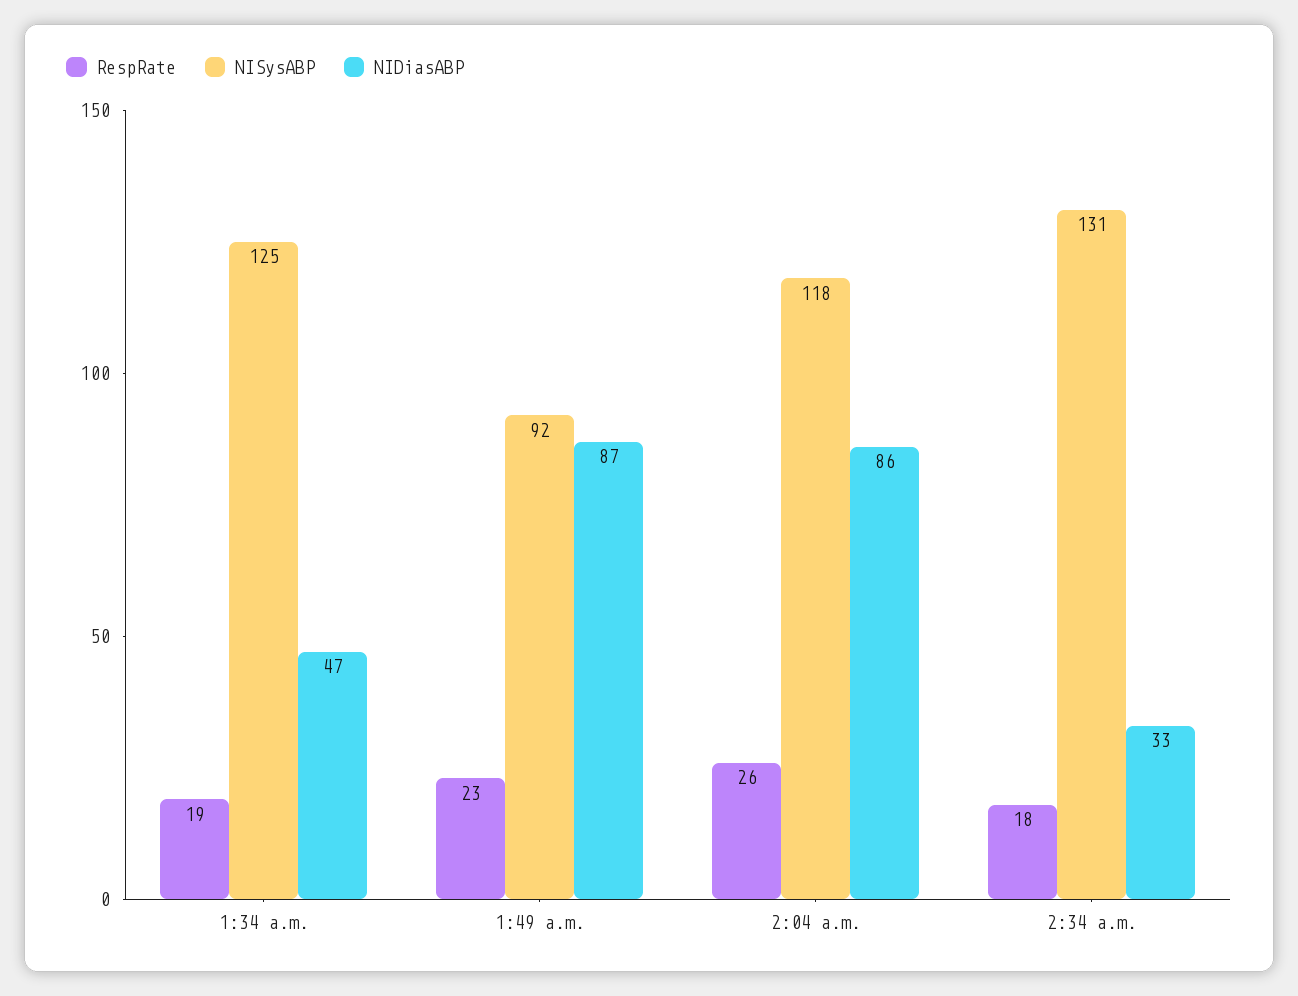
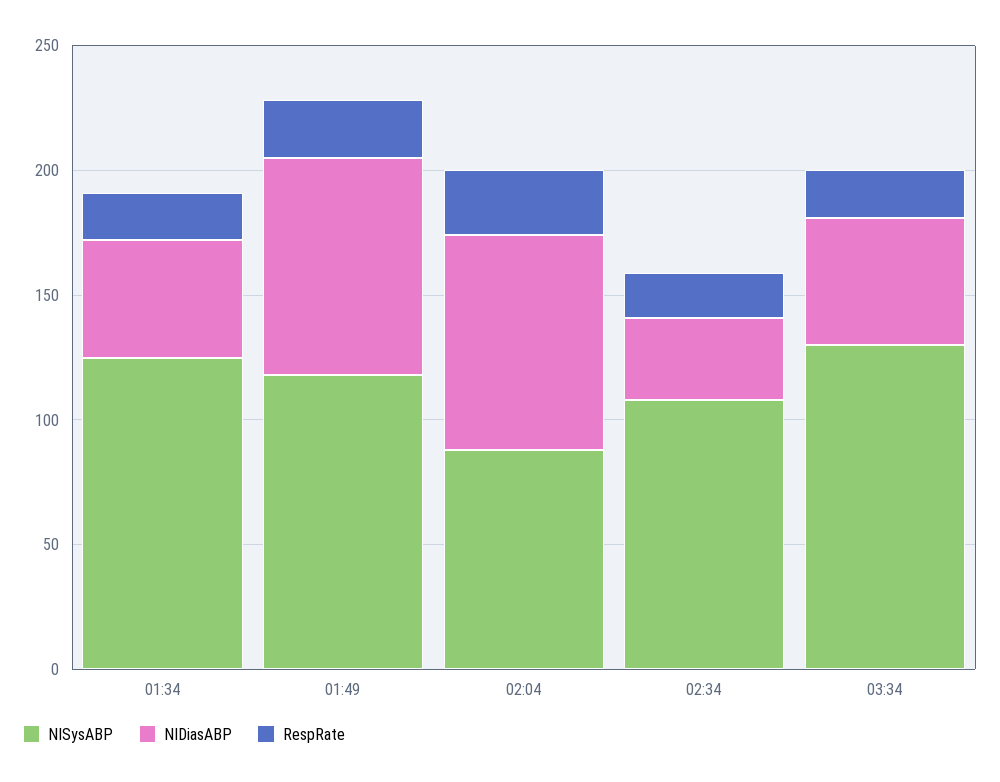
NISysABP, 1:49 a.m.: 92 -> 120
NISysABP, 2:04 a.m.: 118 -> 90
NISysABP, 2:34 a.m.: 131 -> 110
NISysABP, 03:34: none -> 130
NIDiasABP, 03:34: none -> 50
RespRate, 03:34: none -> 20

